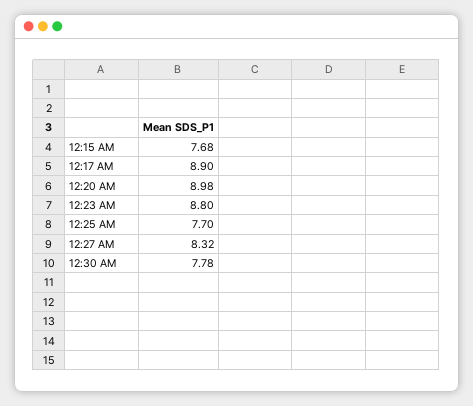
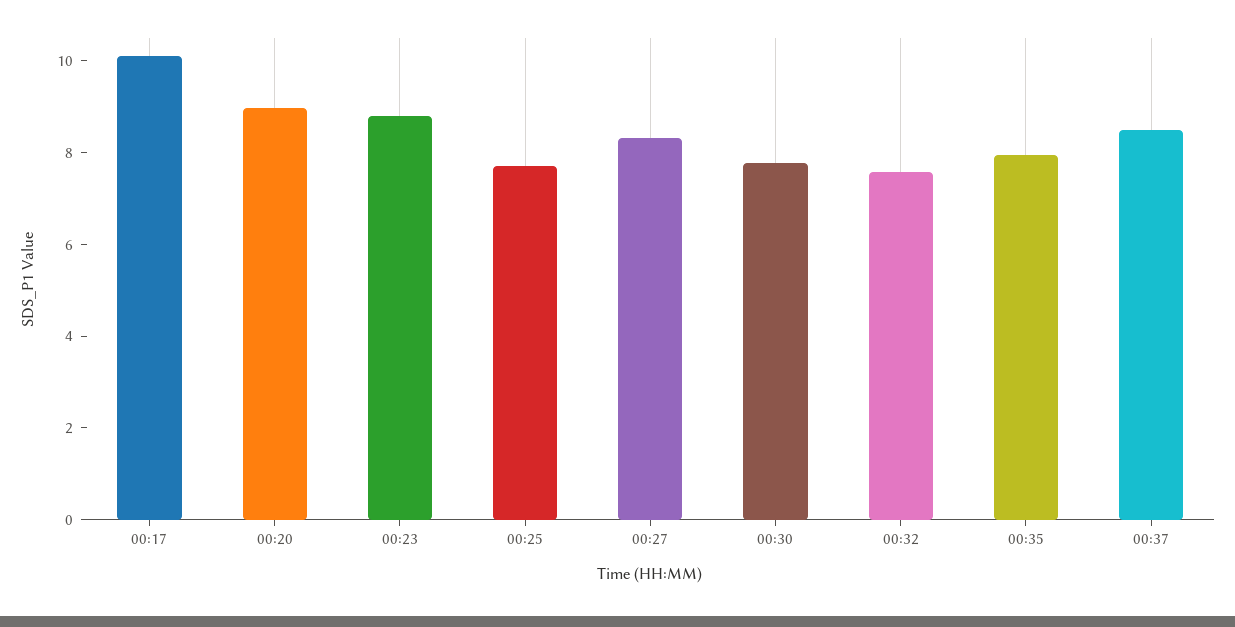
12:15 AM: 7.68 -> none
12:17 AM: 8.9 -> 10
00:32: none -> 7.5
00:35: none -> 8
00:37: none -> 8.5

